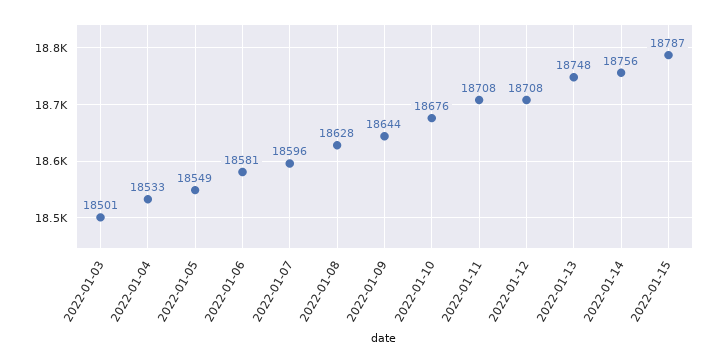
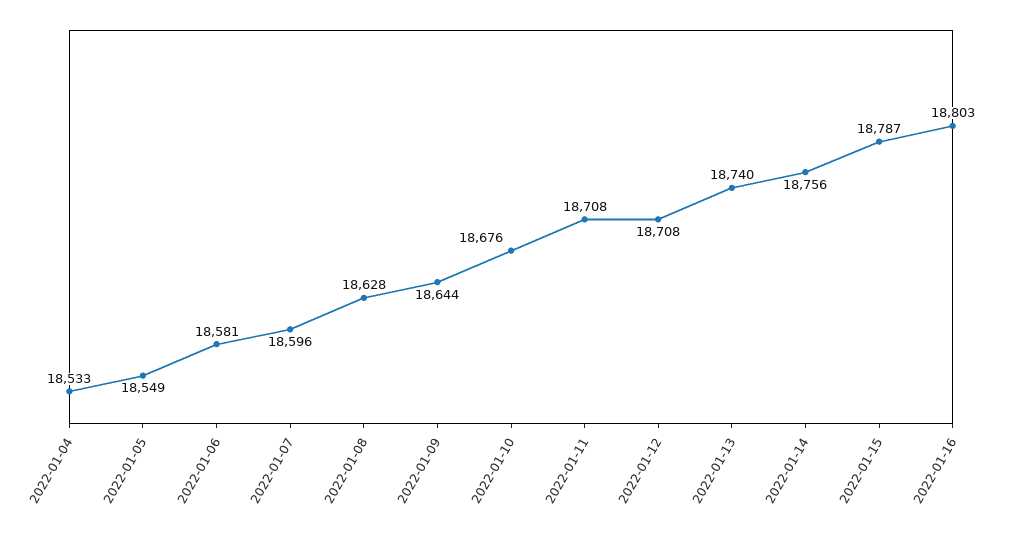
2022-01-03: 18501 -> none
2022-01-13: 18748 -> 18740
2022-01-16: none -> 18803

